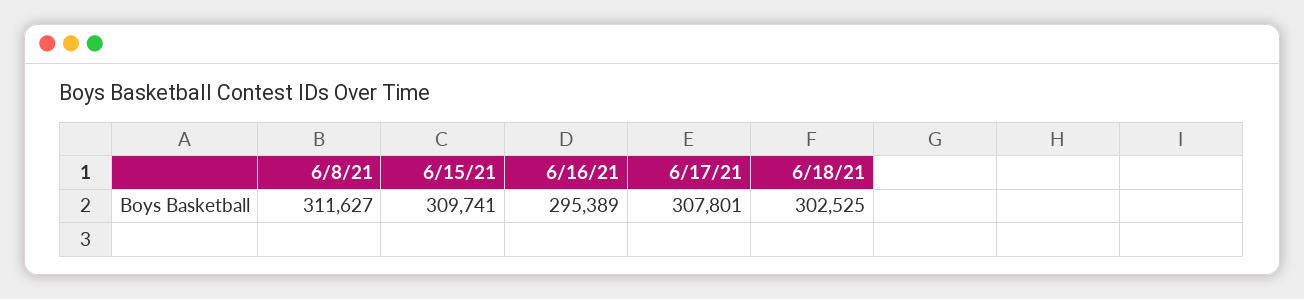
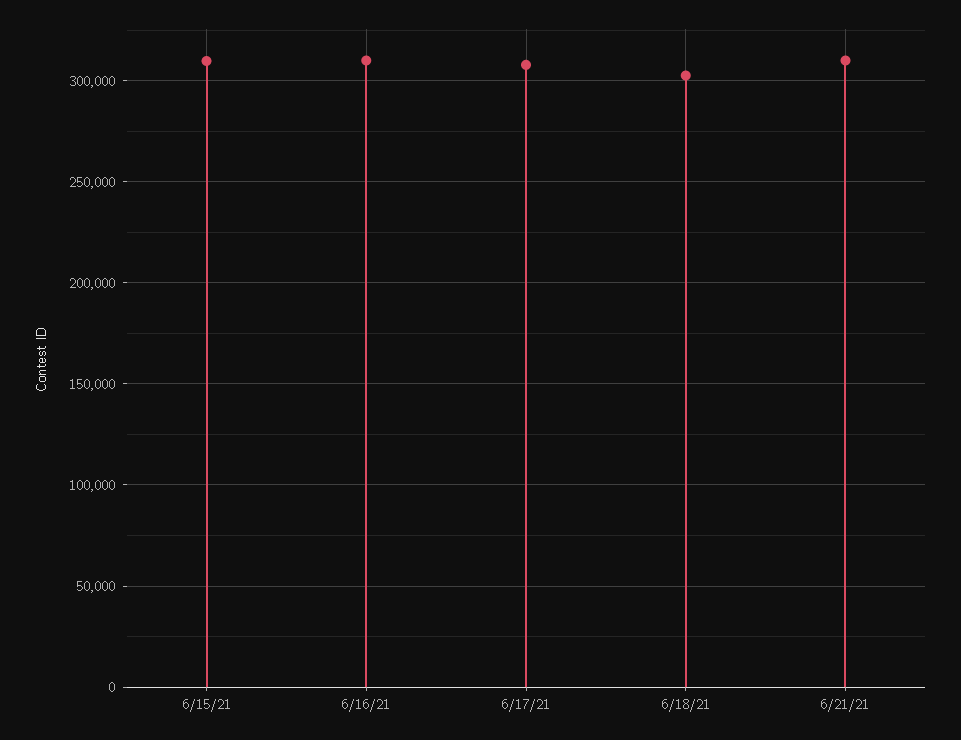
6/8/21: 311627 -> none
6/16/21: 295389 -> 310000
6/21/21: none -> 310000

